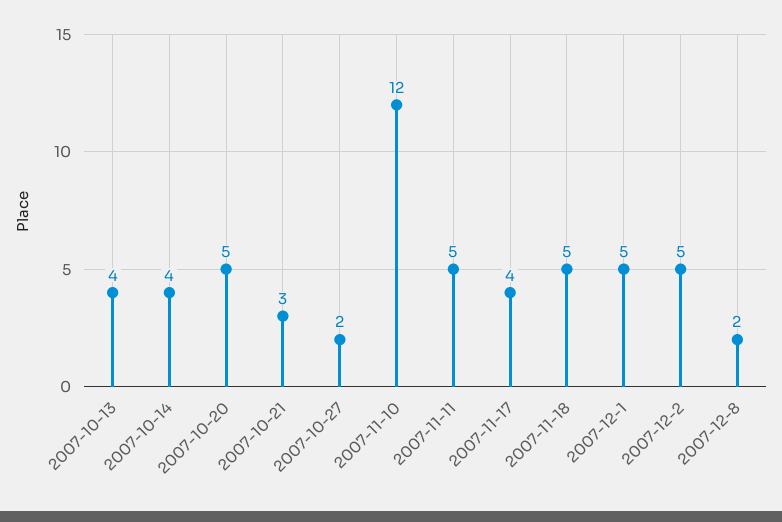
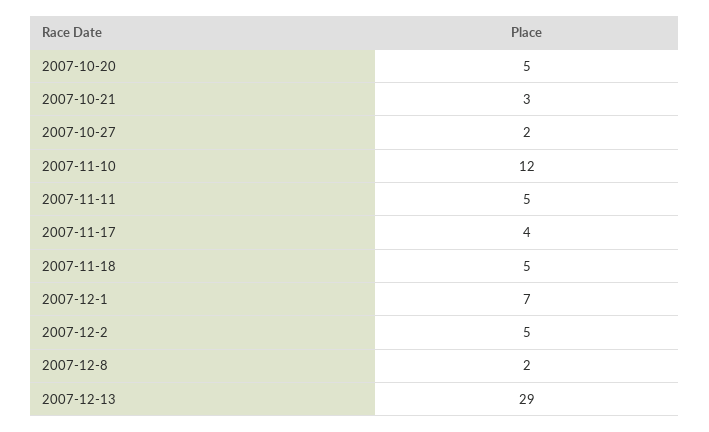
2007-10-13: 4 -> none
2007-10-14: 4 -> none
2007-12-1: 5 -> 7
2007-12-13: none -> 29

